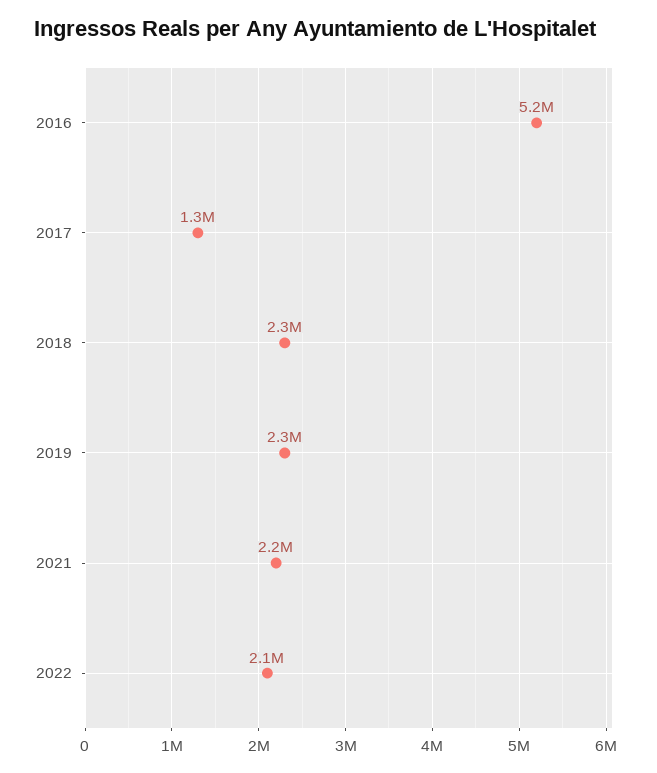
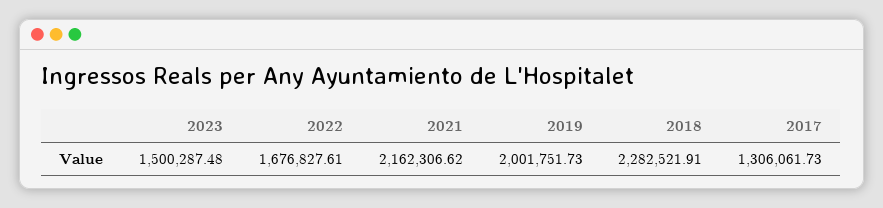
2016: 5200000 -> none
2019: 2300000 -> 2001751.73
2022: 2100000 -> 1676827.61
2023: none -> 1500287.48

